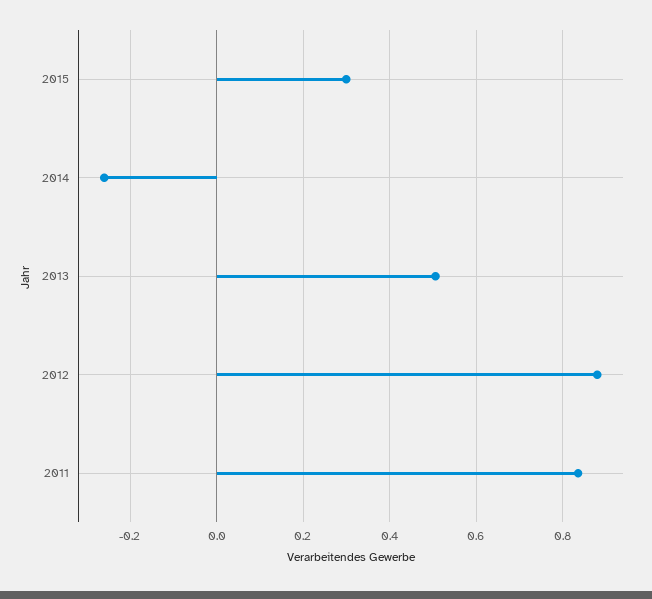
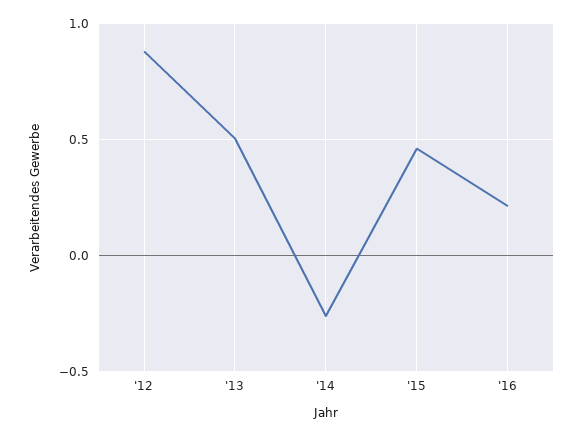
2015: 0.3 -> 0.45
2011: 0.84 -> none
'16: none -> 0.2

